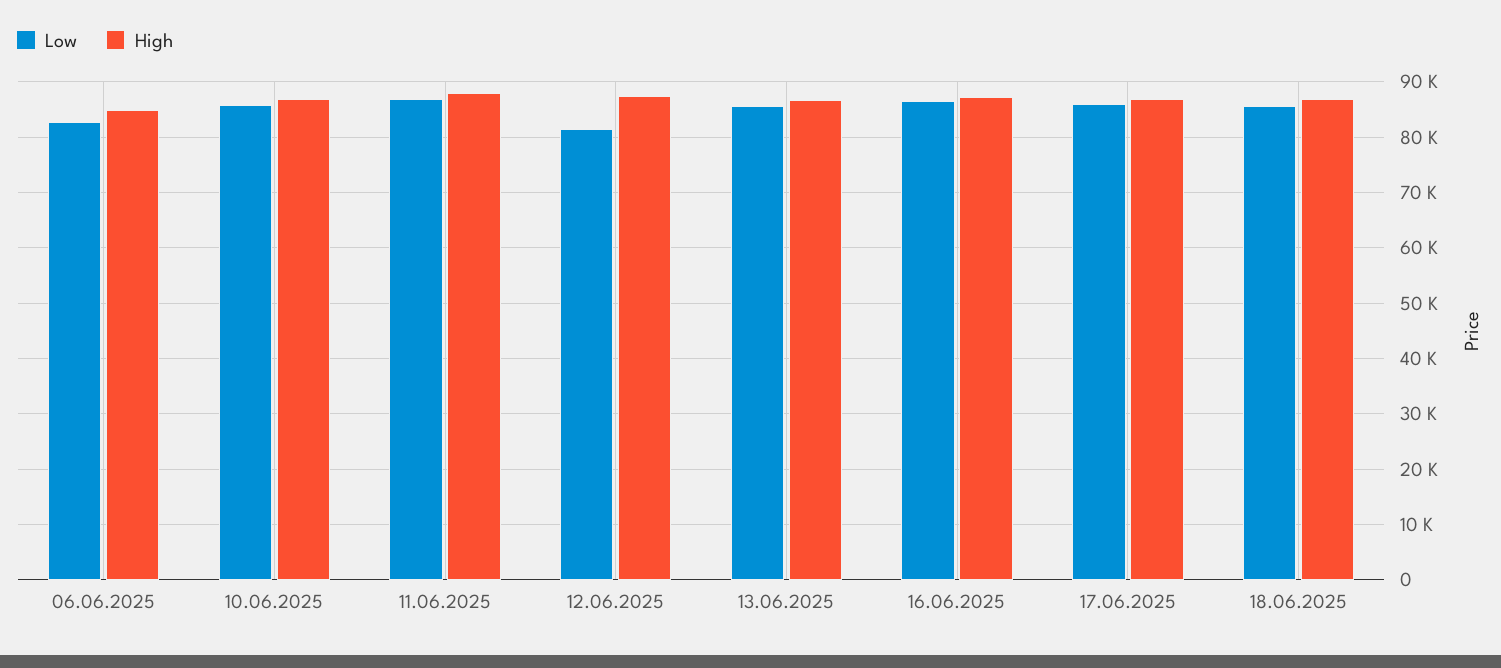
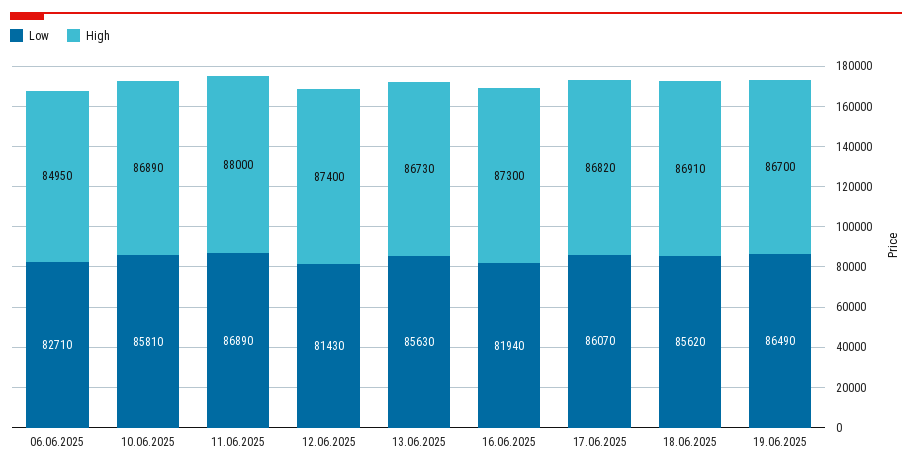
Low, 16.06.2025: 86000 -> 81940
Low, 19.06.2025: none -> 86490
High, 19.06.2025: none -> 86700

